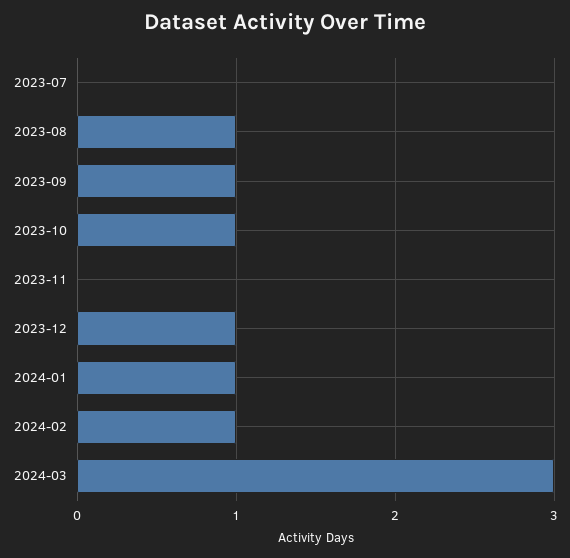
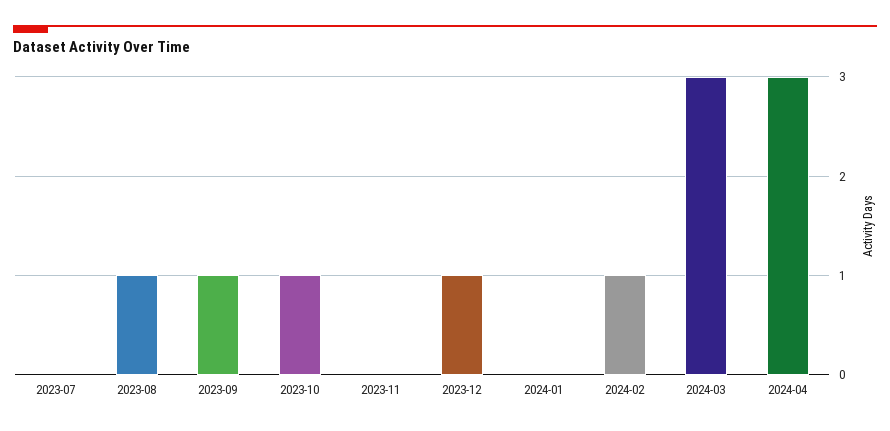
2024-01: 1 -> 0
2024-04: none -> 3

